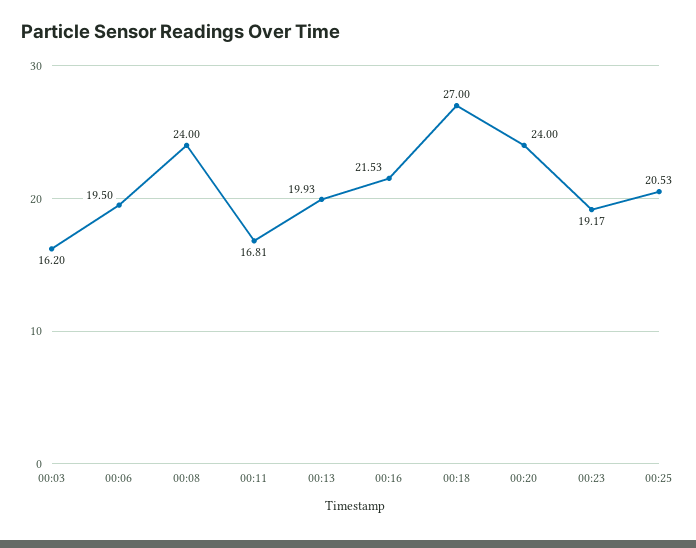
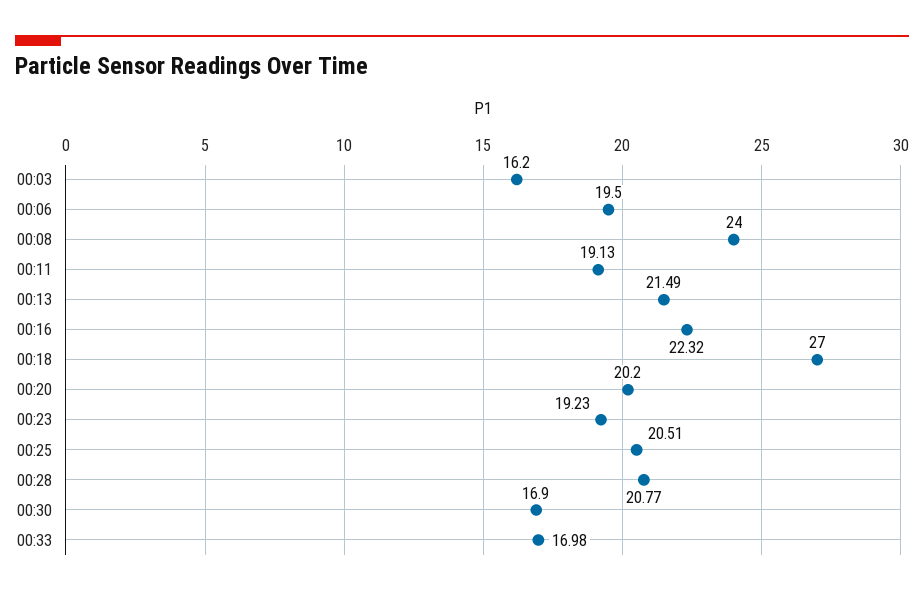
00:11: 16.81 -> 19.13
00:13: 19.93 -> 21.49
00:16: 21.53 -> 22.32
00:20: 24 -> 20.2
00:23: 19.17 -> 19.23
00:25: 20.53 -> 20.51
00:28: none -> 20.77
00:30: none -> 16.9
00:33: none -> 16.98

